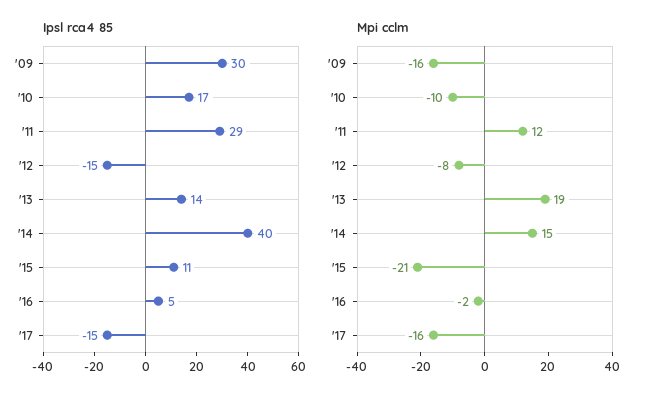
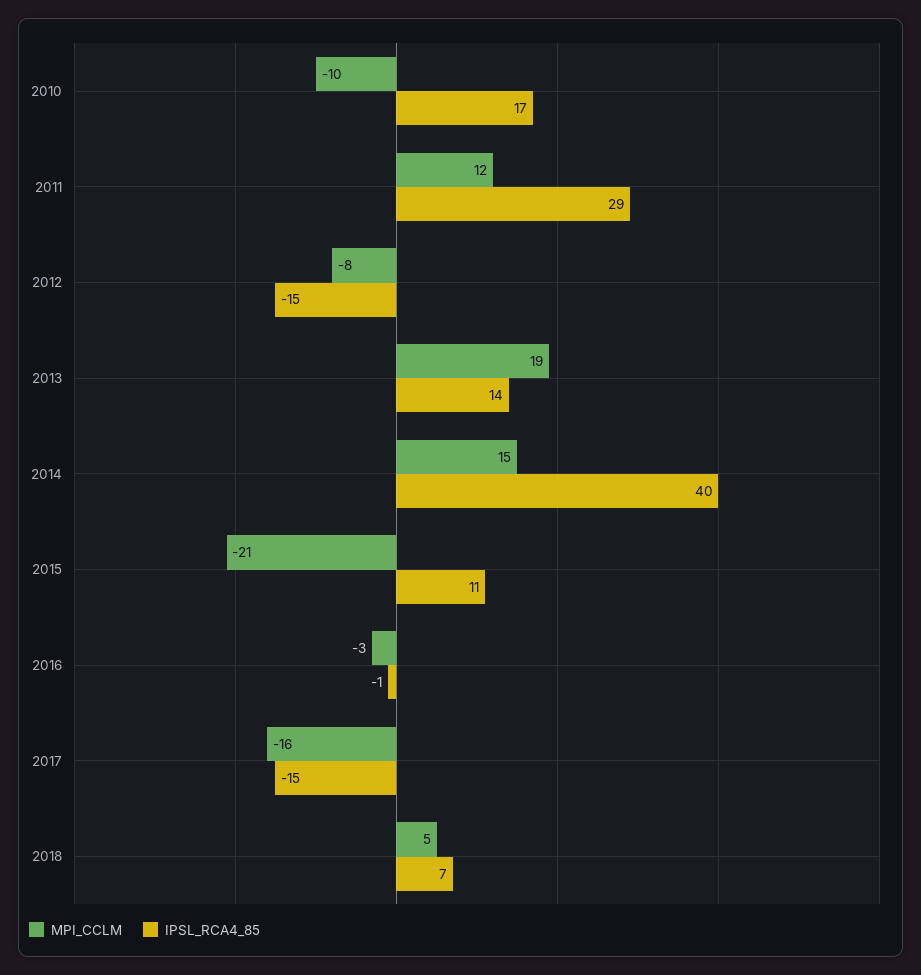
Ipsl rca4 85, '09: 30 -> none
Ipsl rca4 85, '16: 5 -> -1
Mpi cclm, '09: -16 -> none
Mpi cclm, '16: -2 -> -3
Mpi cclm, 2018: none -> 5
Ipsl rca4 85, 2018: none -> 7

